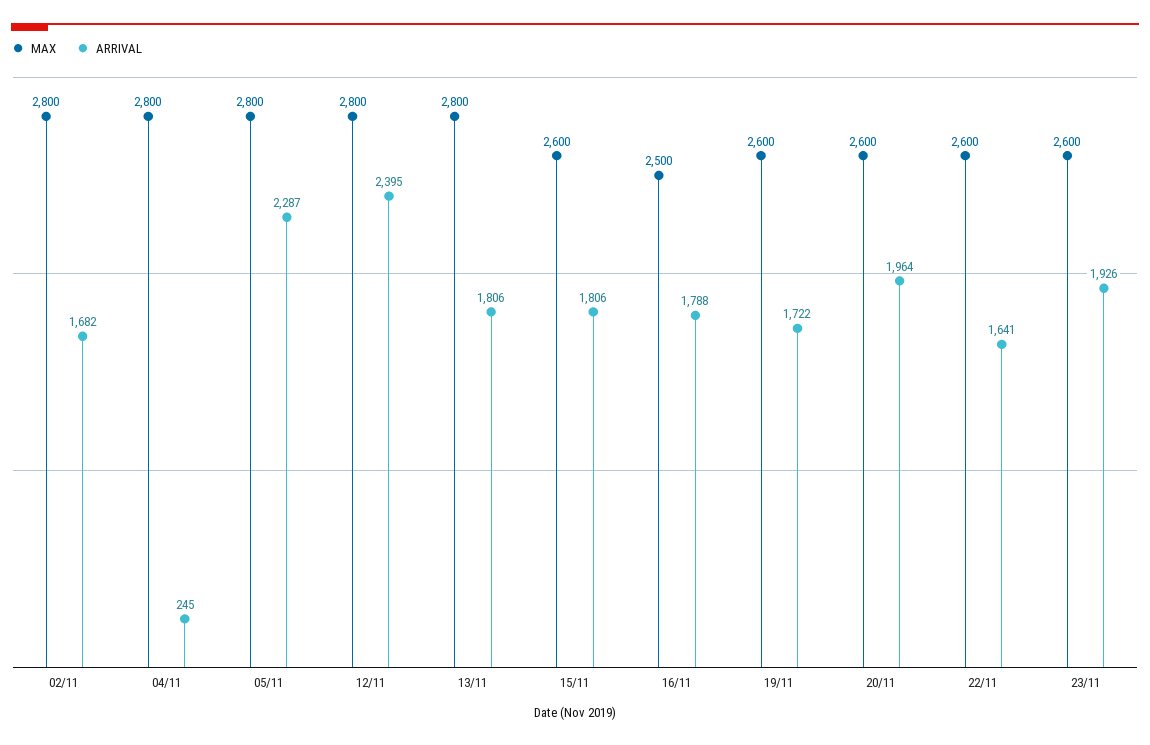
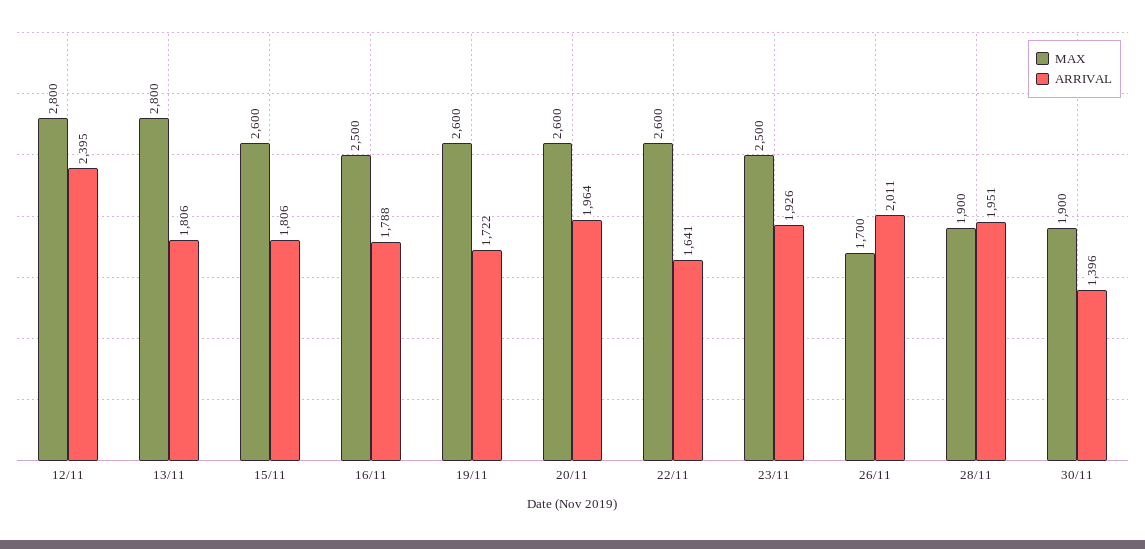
MAX, 02/11: 2800 -> none
ARRIVAL, 02/11: 1682 -> none
MAX, 04/11: 2800 -> none
ARRIVAL, 04/11: 245 -> none
MAX, 05/11: 2800 -> none
ARRIVAL, 05/11: 2287 -> none
MAX, 23/11: 2600 -> 2500
MAX, 26/11: none -> 1700
ARRIVAL, 26/11: none -> 2011
MAX, 28/11: none -> 1900
ARRIVAL, 28/11: none -> 1951
MAX, 30/11: none -> 1900
ARRIVAL, 30/11: none -> 1396

